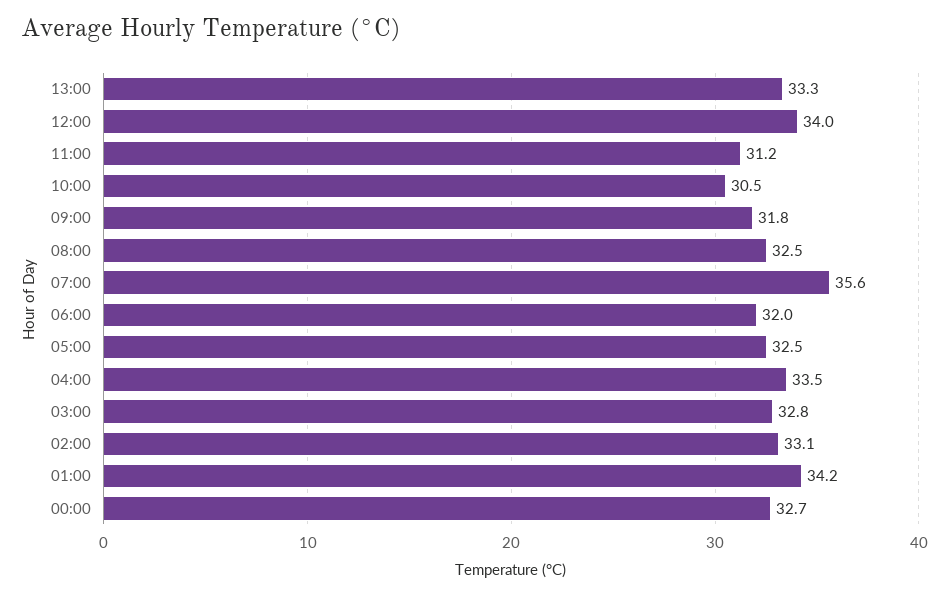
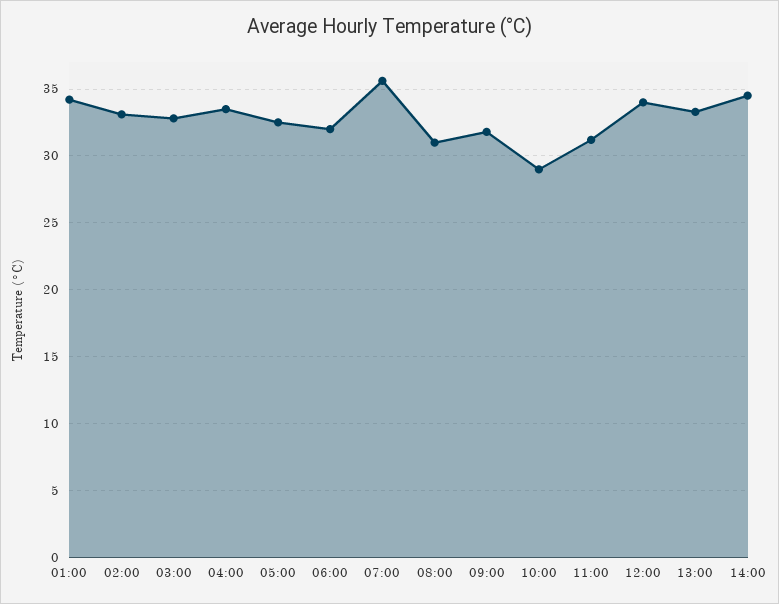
10:00: 30.5 -> 29
08:00: 32.5 -> 31
00:00: 32.7 -> none
14:00: none -> 34.5

